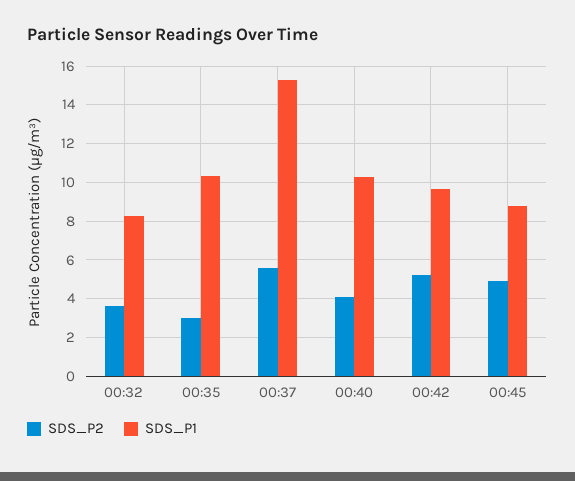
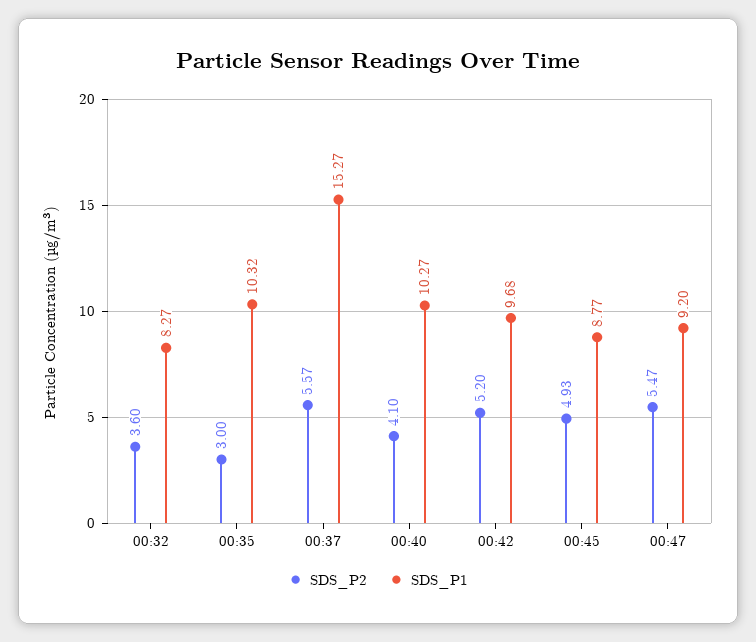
SDS_P2, 00:47: none -> 5.47
SDS_P1, 00:47: none -> 9.2

